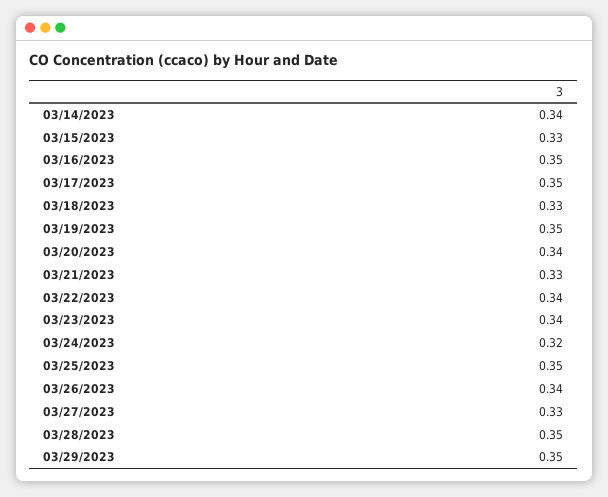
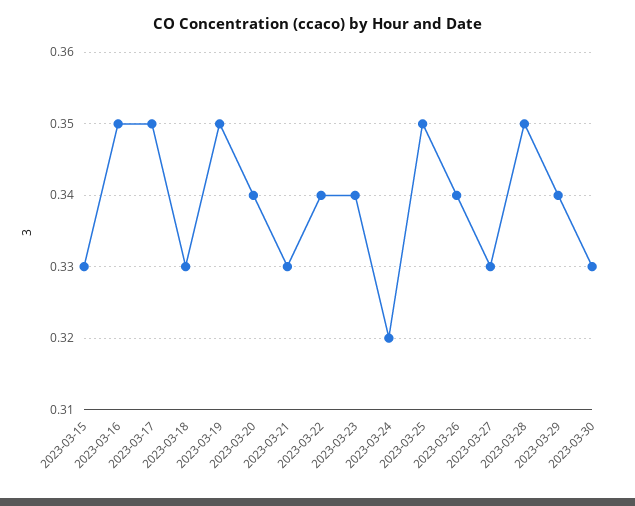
03/14/2023: 0.34 -> none
03/29/2023: 0.35 -> 0.34
2023-03-30: none -> 0.33

